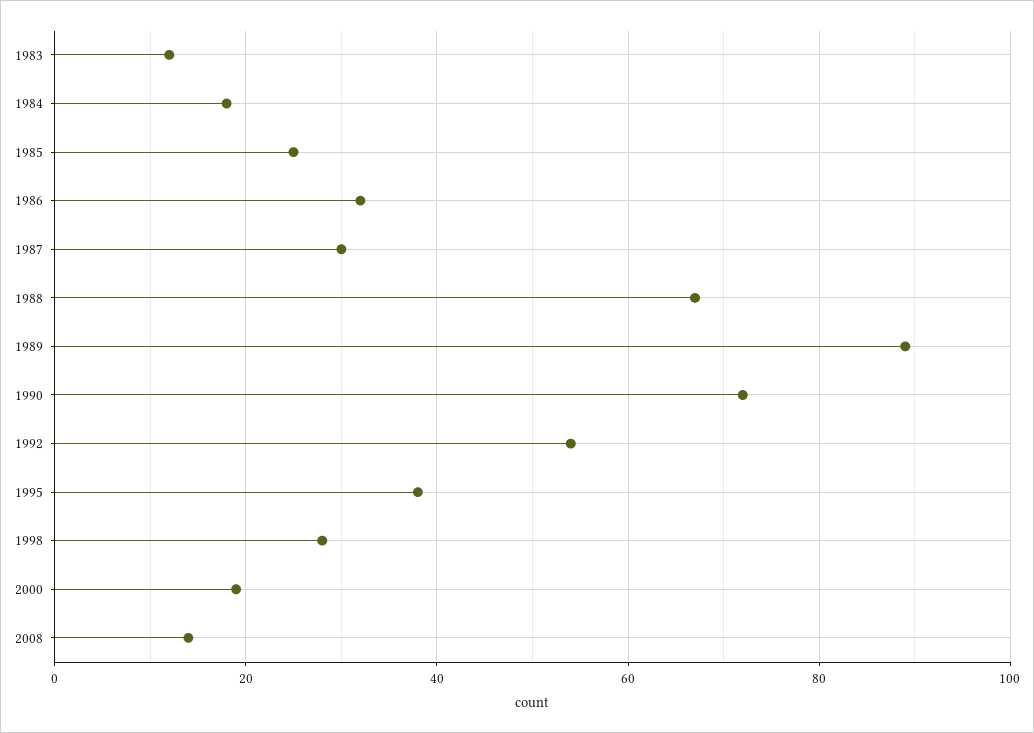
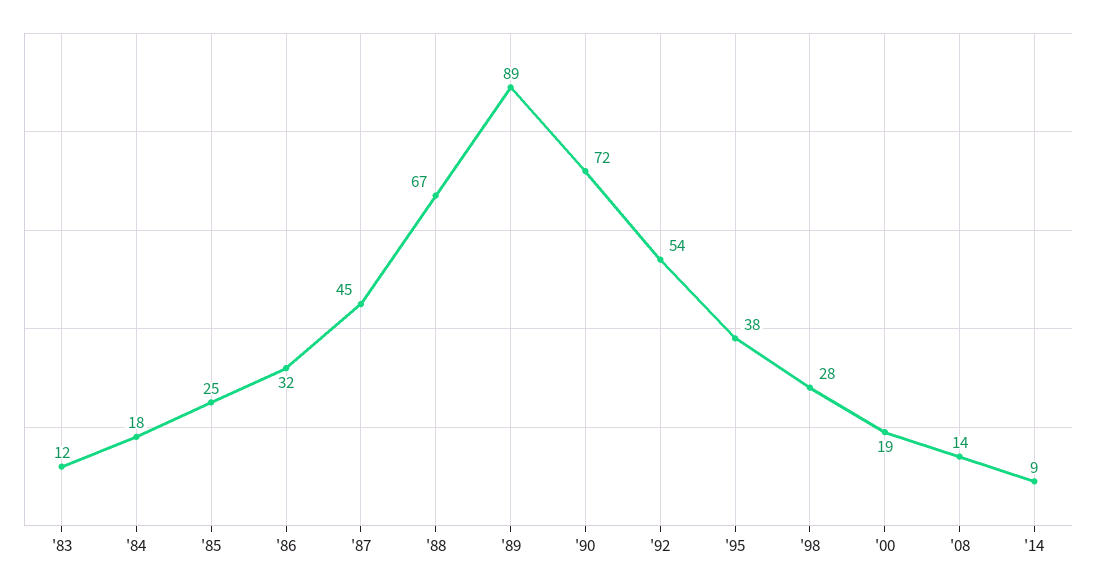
1987: 30 -> 45
'14: none -> 9

